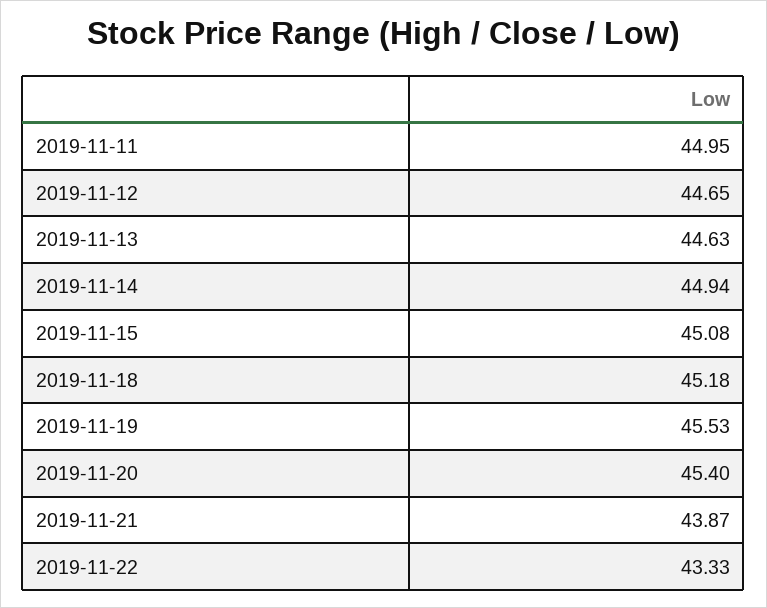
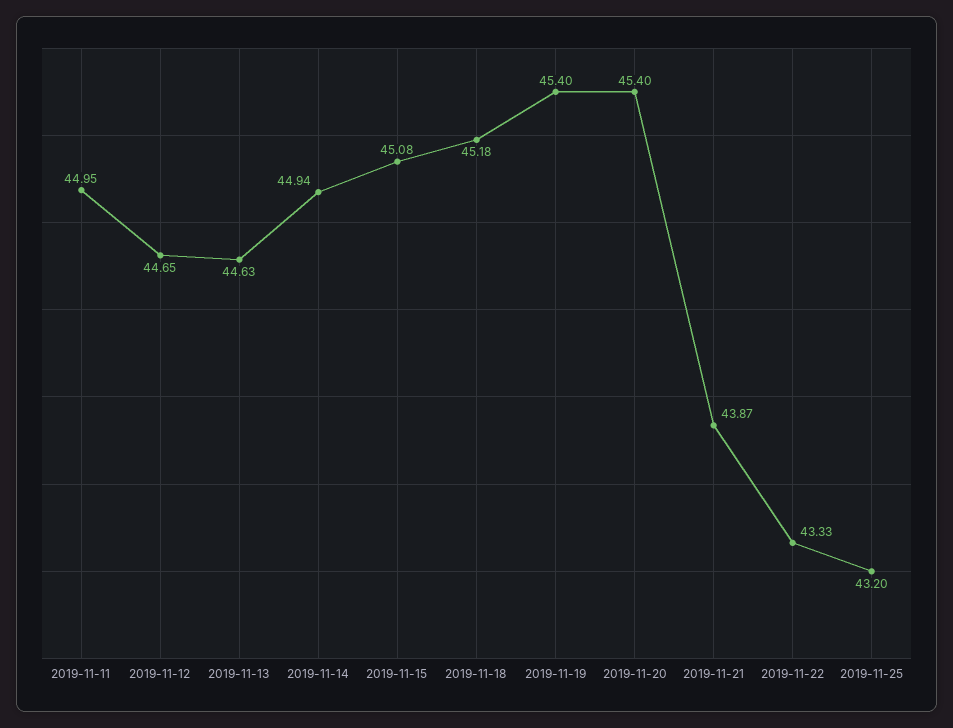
2019-11-19: 45.53 -> 45.4
2019-11-25: none -> 43.2

